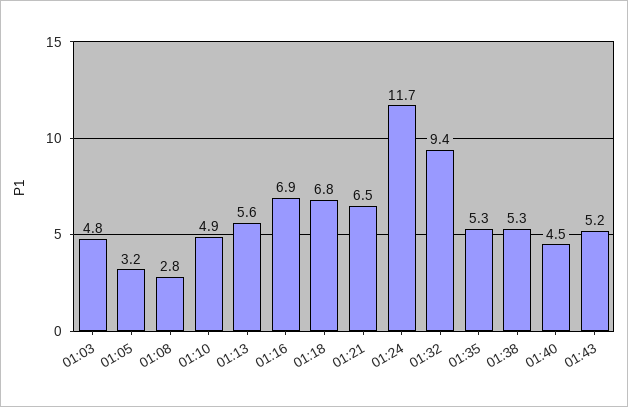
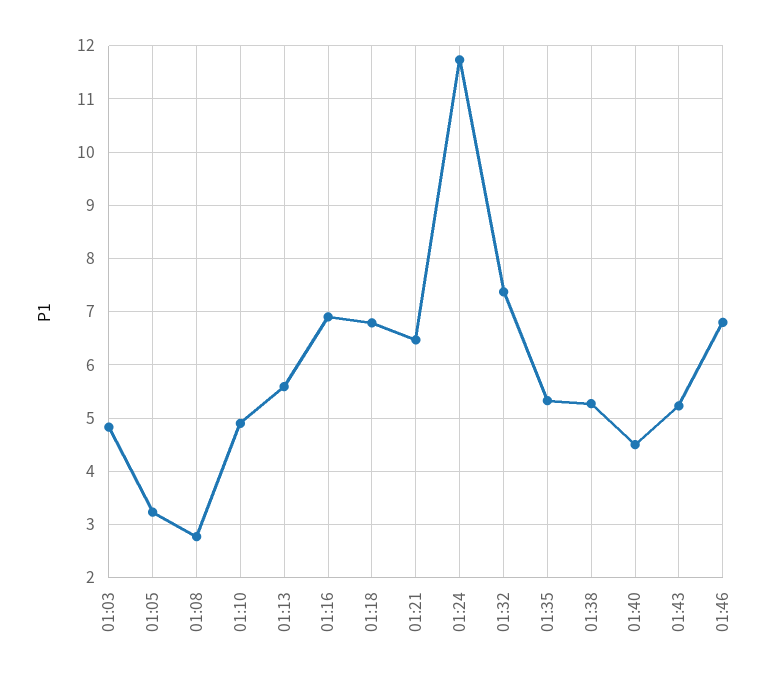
01:32: 9.4 -> 7.4
01:46: none -> 6.8

